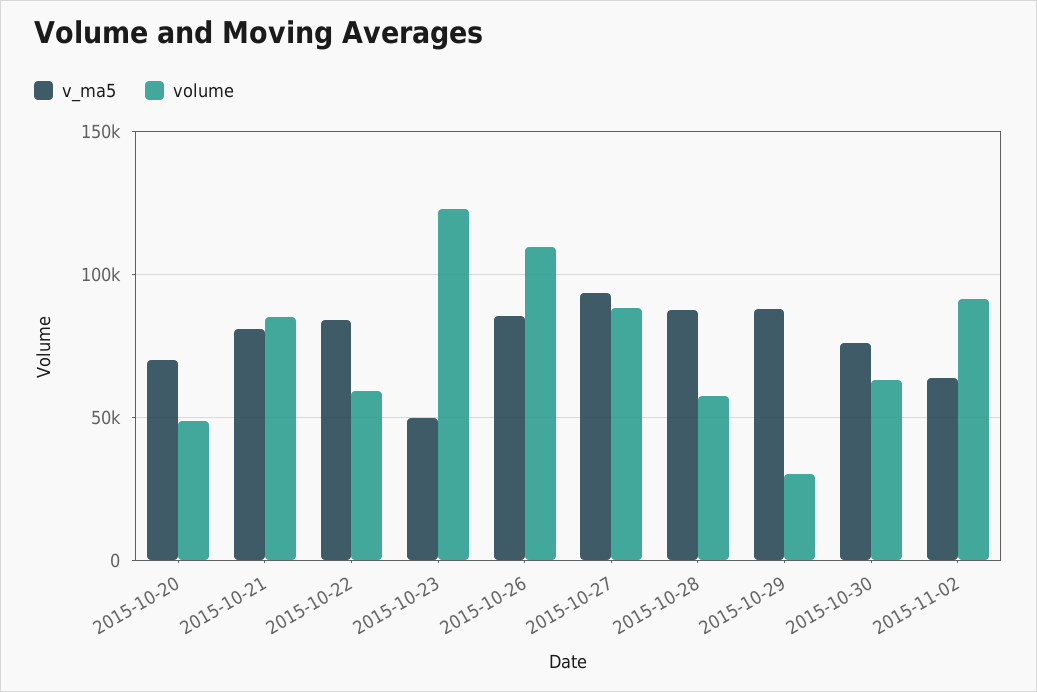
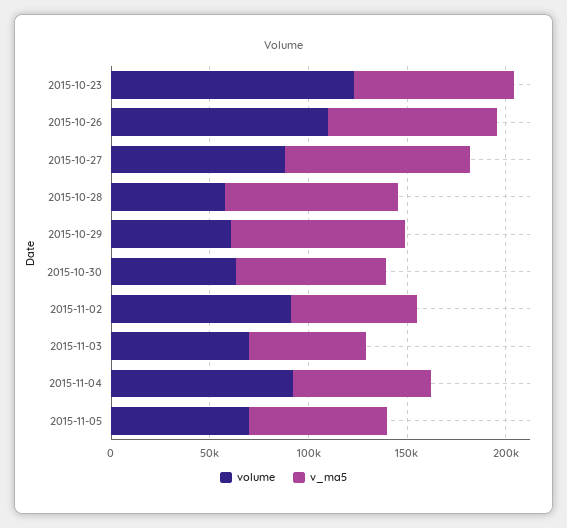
v_ma5, 2015-10-20: 70000 -> none
volume, 2015-10-20: 50000 -> none
v_ma5, 2015-10-21: 80000 -> none
volume, 2015-10-21: 85000 -> none
v_ma5, 2015-10-22: 85000 -> none
volume, 2015-10-22: 60000 -> none
v_ma5, 2015-10-23: 50000 -> 80000
volume, 2015-10-29: 30000 -> 60000
volume, 2015-11-03: none -> 70000
v_ma5, 2015-11-03: none -> 60000
volume, 2015-11-04: none -> 90000
v_ma5, 2015-11-04: none -> 70000
volume, 2015-11-05: none -> 70000
v_ma5, 2015-11-05: none -> 70000

